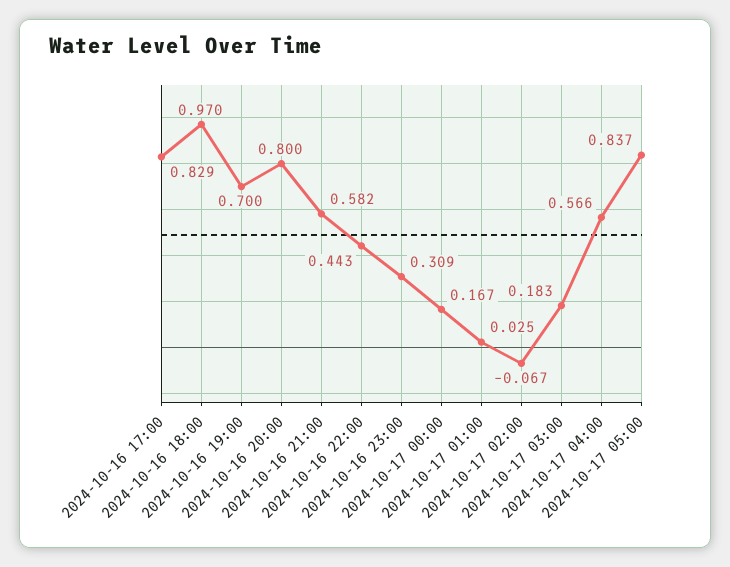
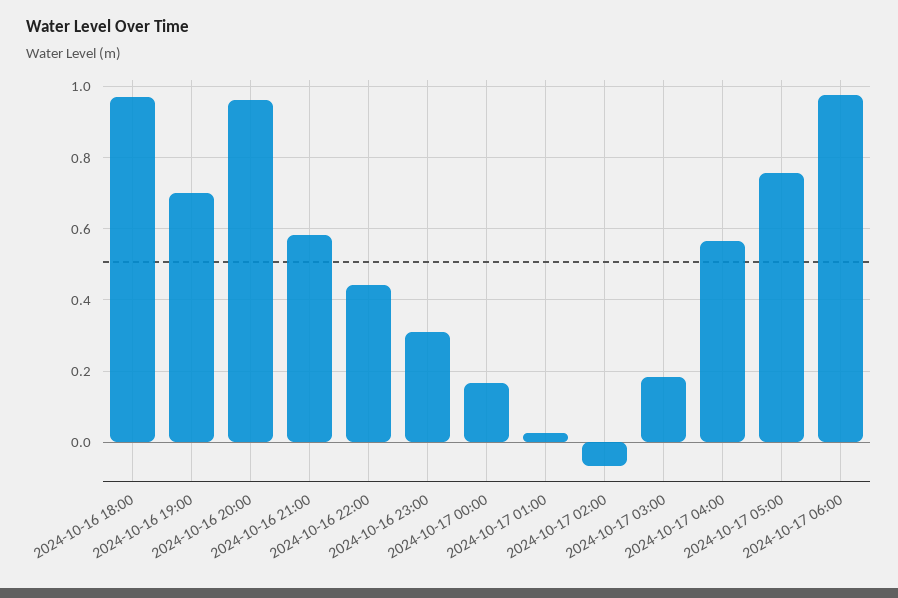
2024-10-16 17:00: 0.829 -> none
2024-10-16 20:00: 0.8 -> 0.96
2024-10-17 05:00: 0.837 -> 0.76
2024-10-17 06:00: none -> 0.98

